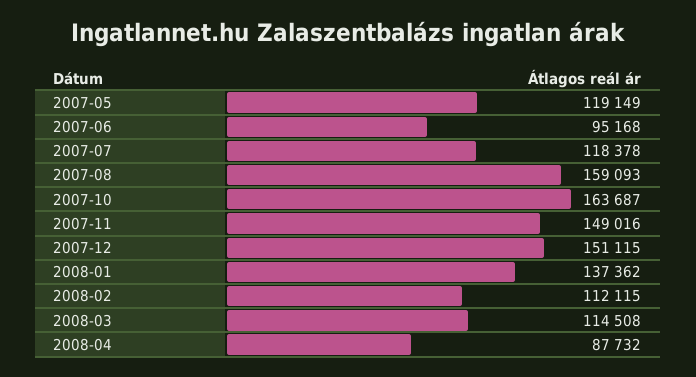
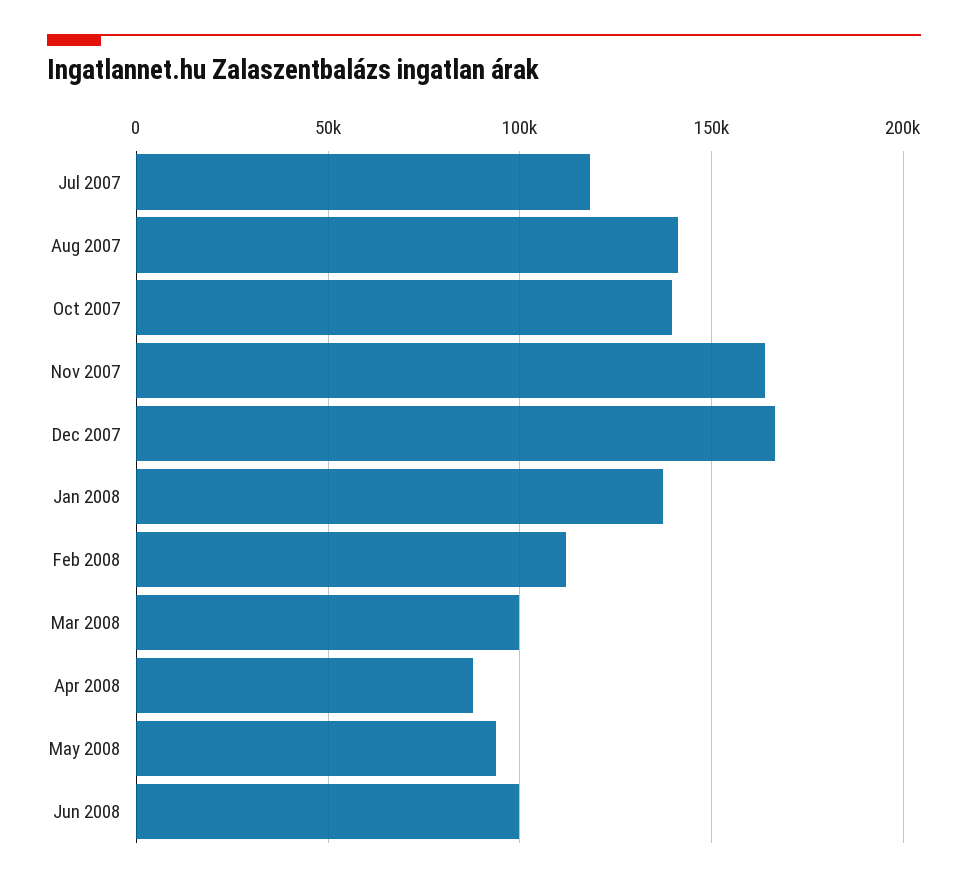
2007-05: 119149 -> none
2007-06: 95168 -> none
2007-08: 159093 -> 140000
2007-10: 163687 -> 140000
2007-11: 149016 -> 165000
2007-12: 151115 -> 165000
2008-03: 114508 -> 100000
May 2008: none -> 95000
Jun 2008: none -> 100000

